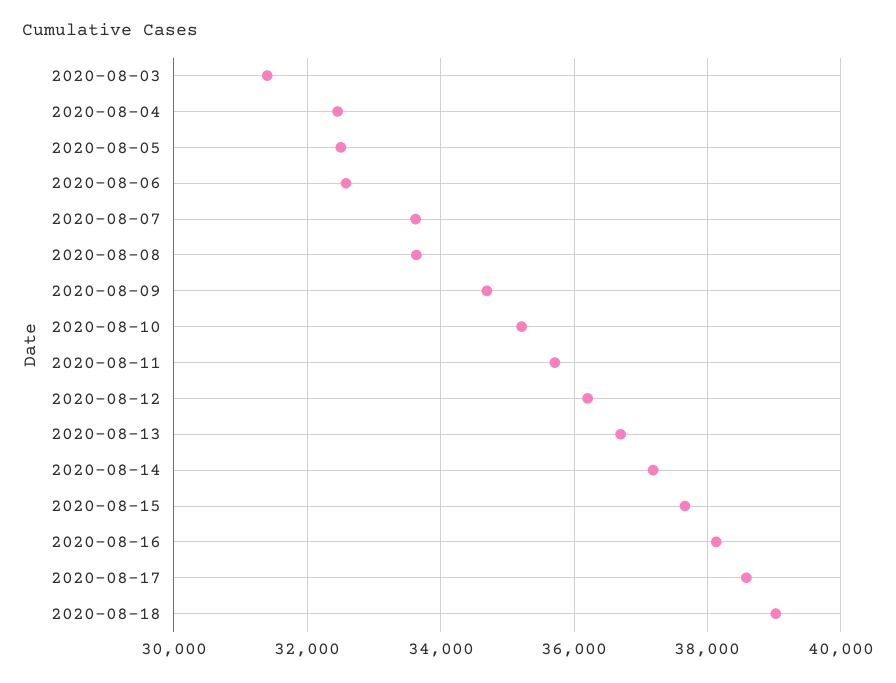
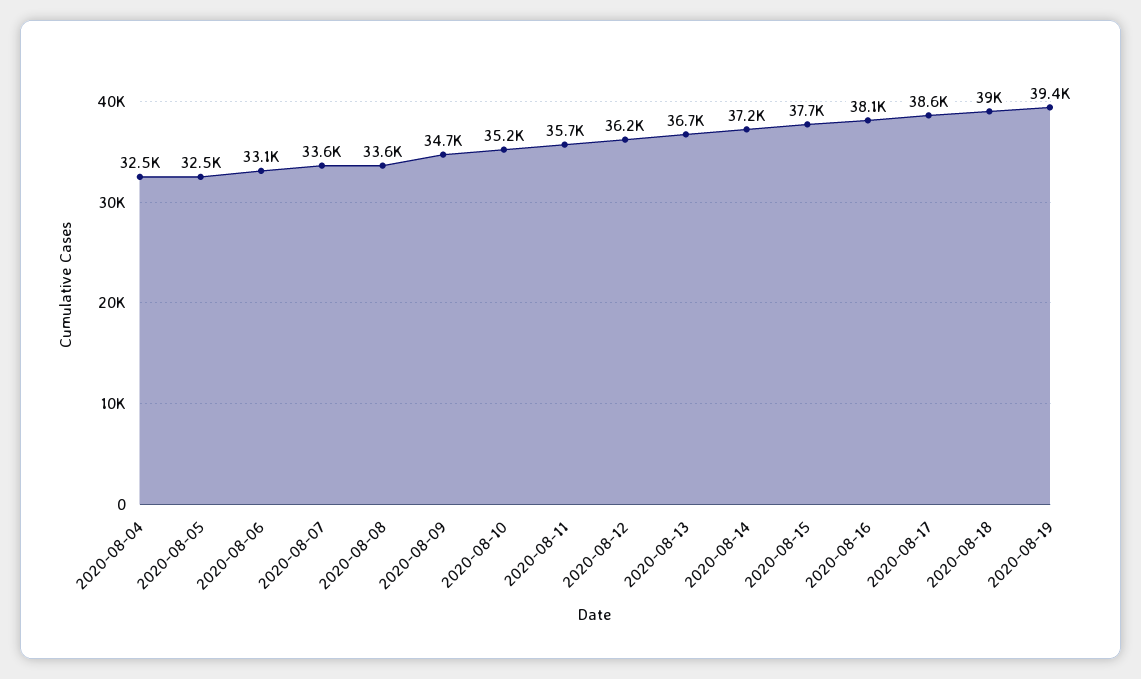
2020-08-03: 31400 -> none
2020-08-06: 32600 -> 33100
2020-08-19: none -> 39400

